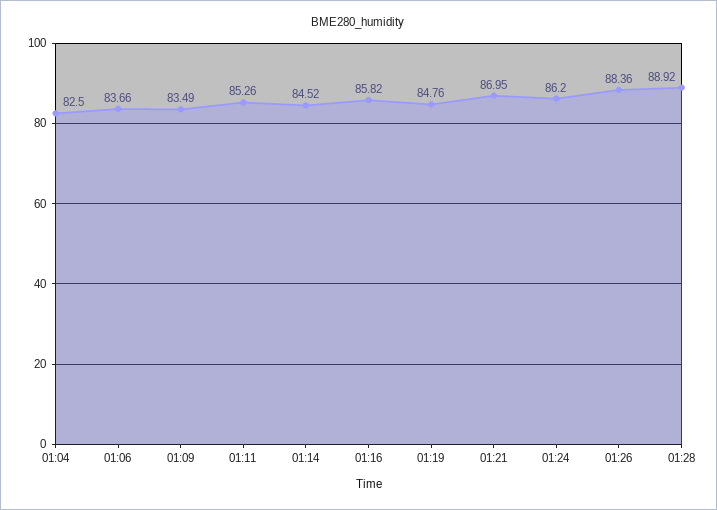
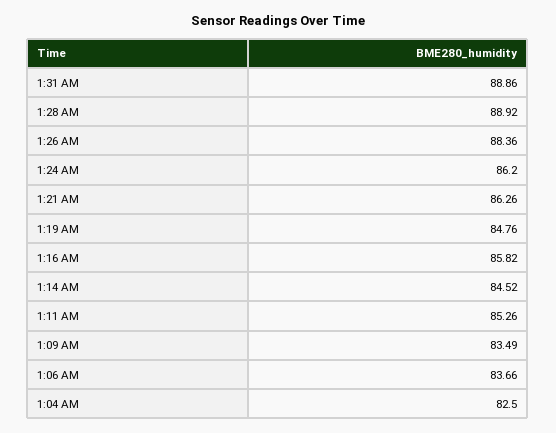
01:21: 86.95 -> 86.26
1:31 AM: none -> 88.86

